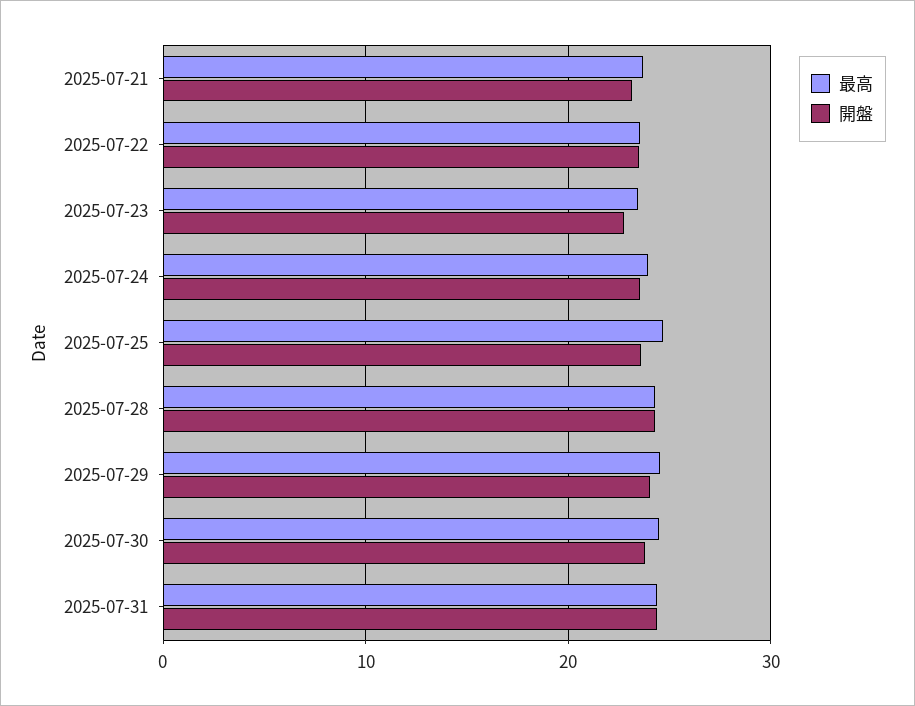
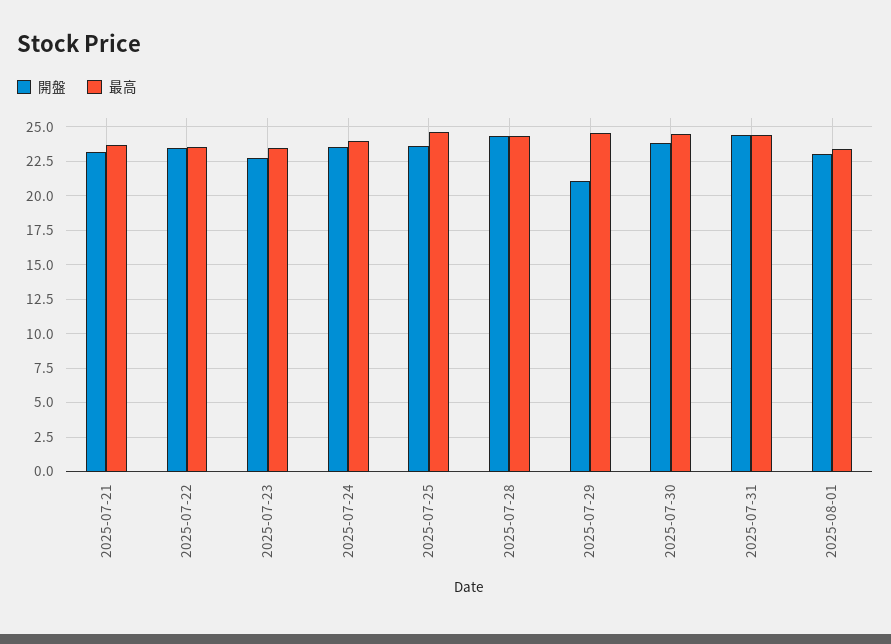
開盤, 2025-07-29: 24 -> 21
開盤, 2025-08-01: none -> 23
最高, 2025-08-01: none -> 23.5

